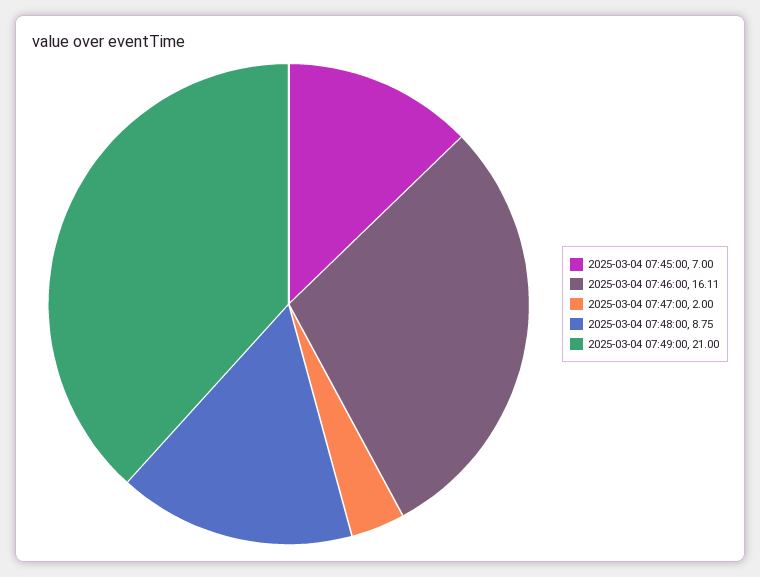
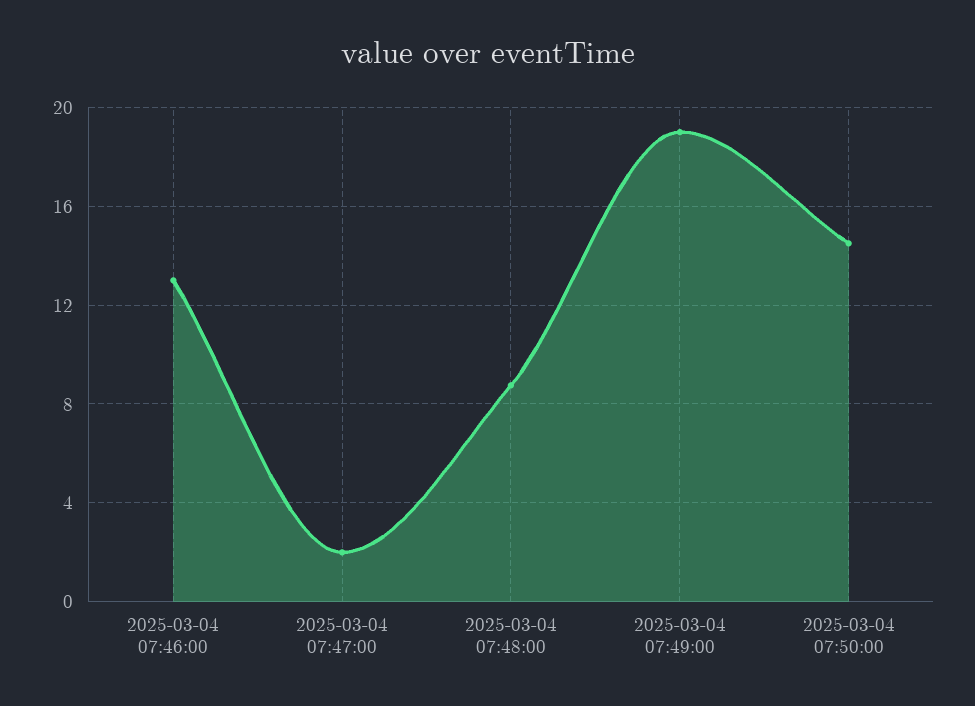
2025-03-04 07:45:00: 7 -> none
2025-03-04 07:46:00: 16.11 -> 13
2025-03-04 07:49:00: 21 -> 19
2025-03-04 07:50:00: none -> 14.5

